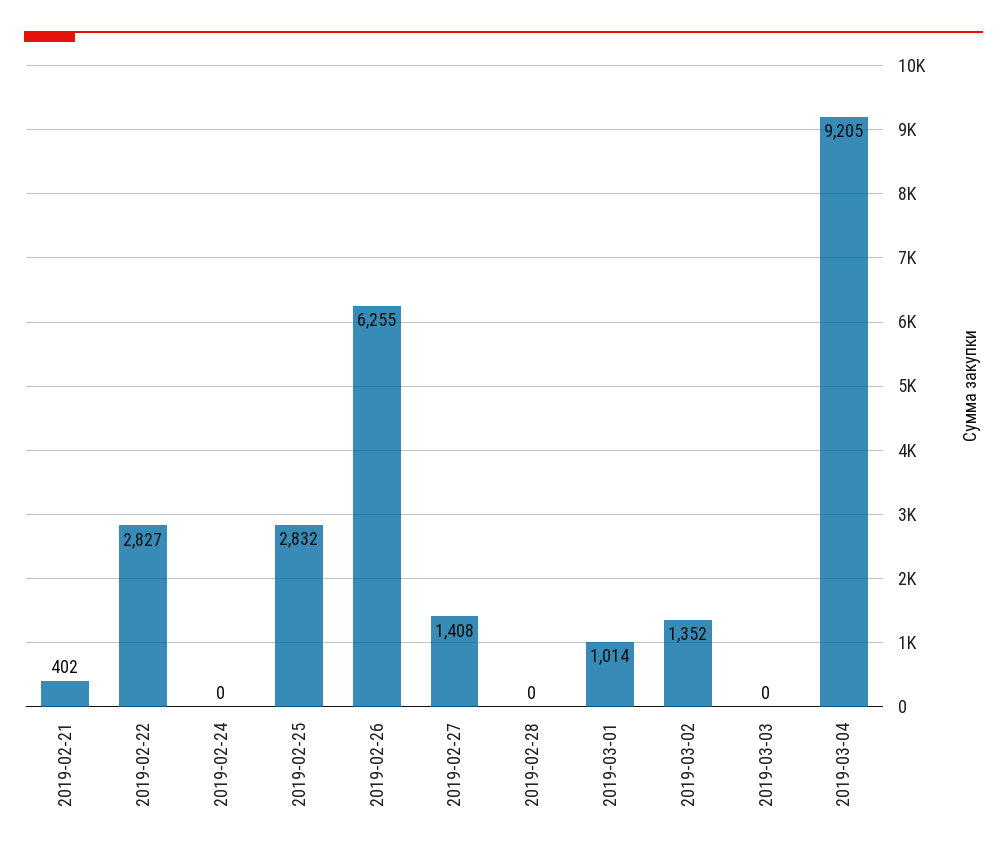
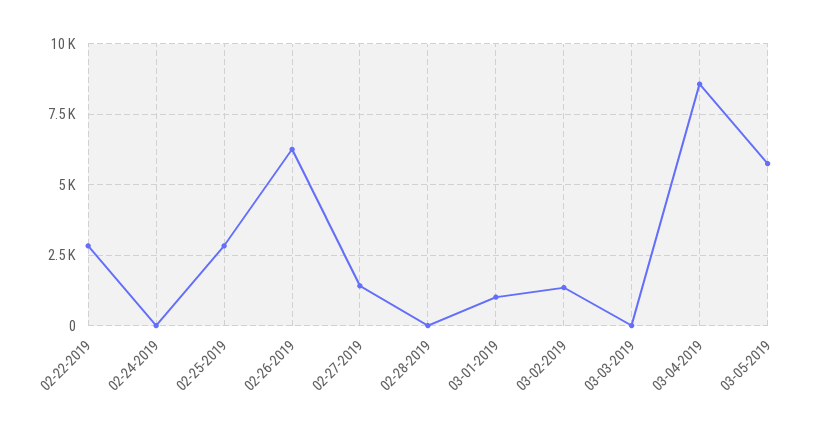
2019-02-21: 402 -> none
2019-03-04: 9205 -> 8500
03-05-2019: none -> 5750

